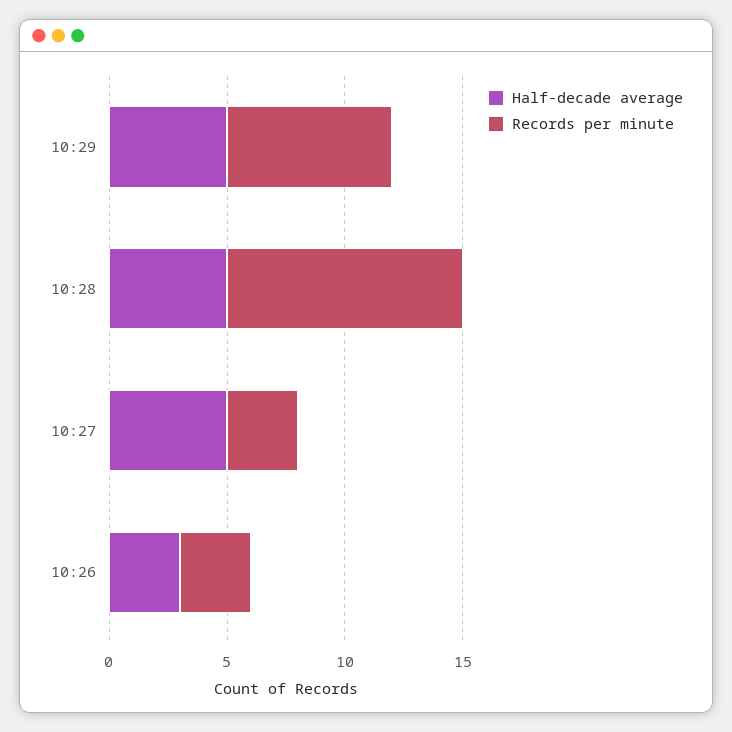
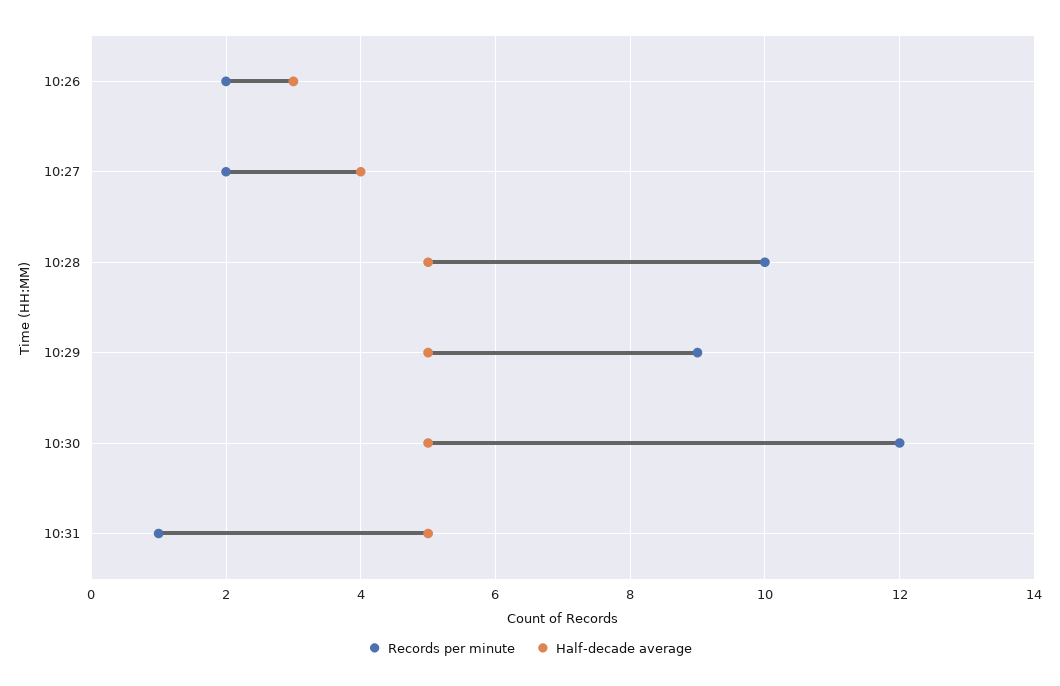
Records per minute, 10:29: 7 -> 9
Half-decade average, 10:27: 5 -> 4
Records per minute, 10:27: 3 -> 2
Records per minute, 10:26: 3 -> 2
Records per minute, 10:30: none -> 12
Half-decade average, 10:30: none -> 5
Records per minute, 10:31: none -> 1
Half-decade average, 10:31: none -> 5

